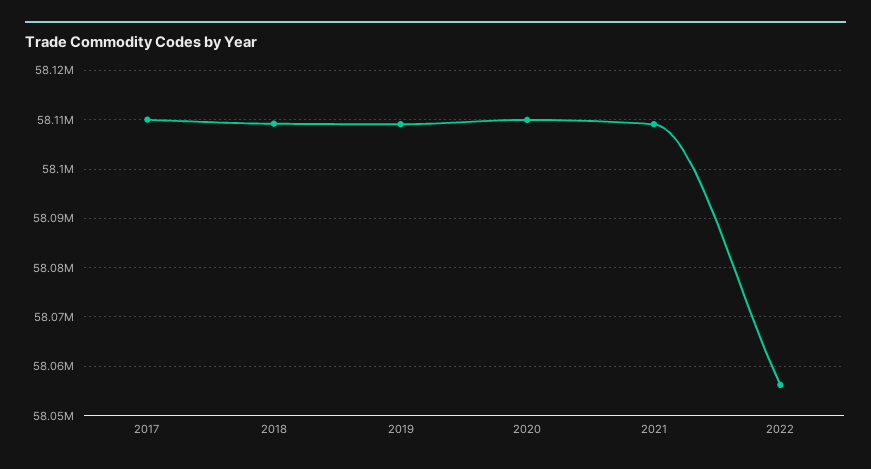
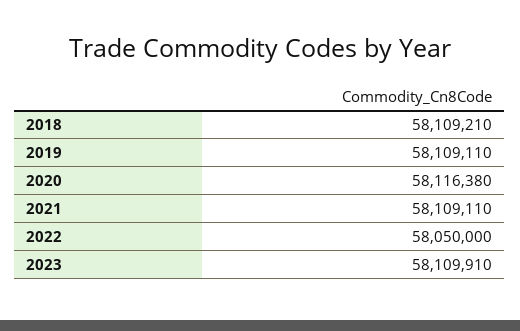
2017: 58110000 -> none
2020: 58110000 -> 58116380
2022: 58056000 -> 58050000
2023: none -> 58109910

